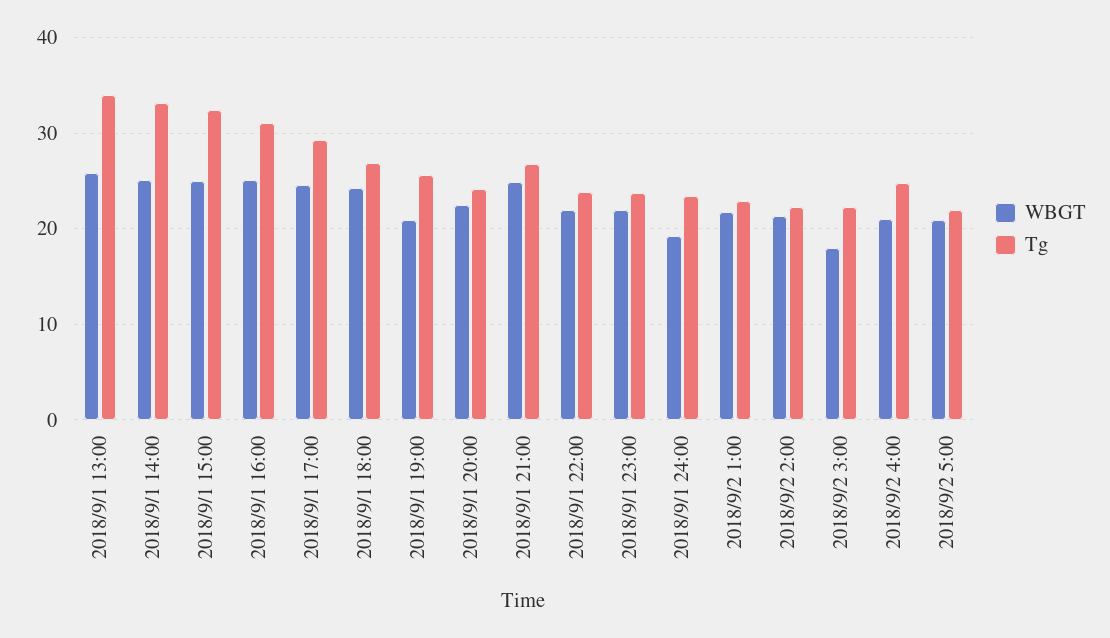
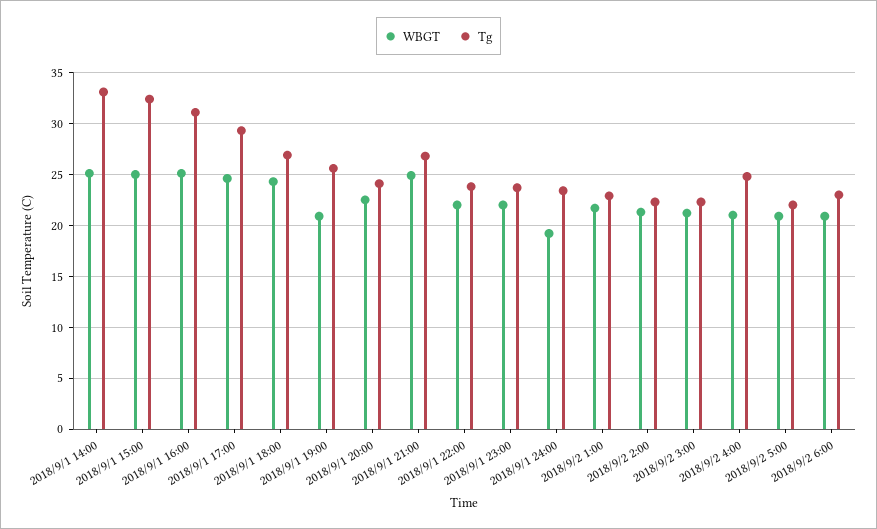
WBGT, 2018/9/1 13:00: 26 -> none
Tg, 2018/9/1 13:00: 34 -> none
WBGT, 2018/9/2 3:00: 18 -> 21
WBGT, 2018/9/2 6:00: none -> 21
Tg, 2018/9/2 6:00: none -> 23

